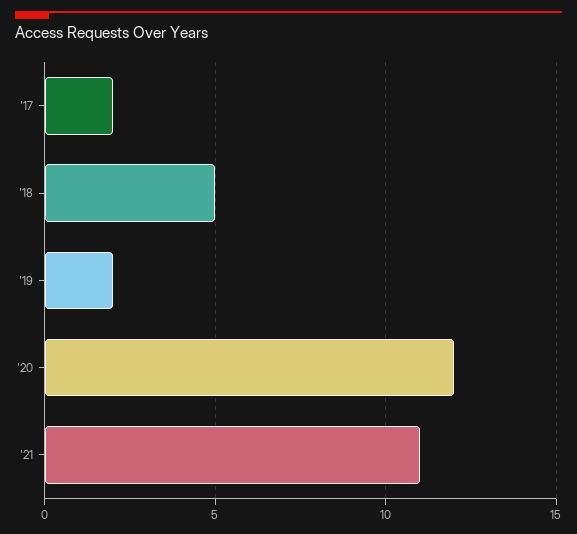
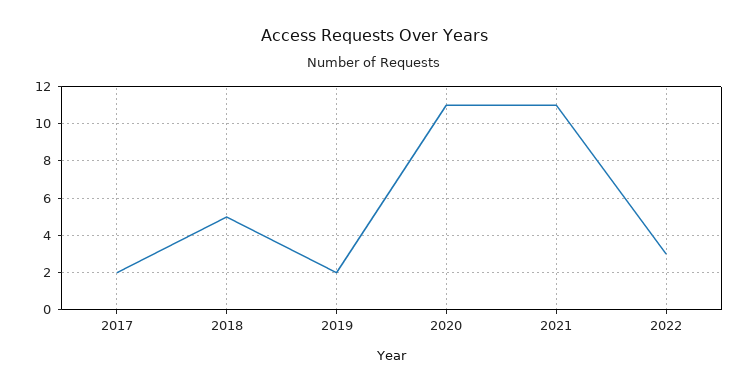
'20: 12 -> 11
2022: none -> 3

